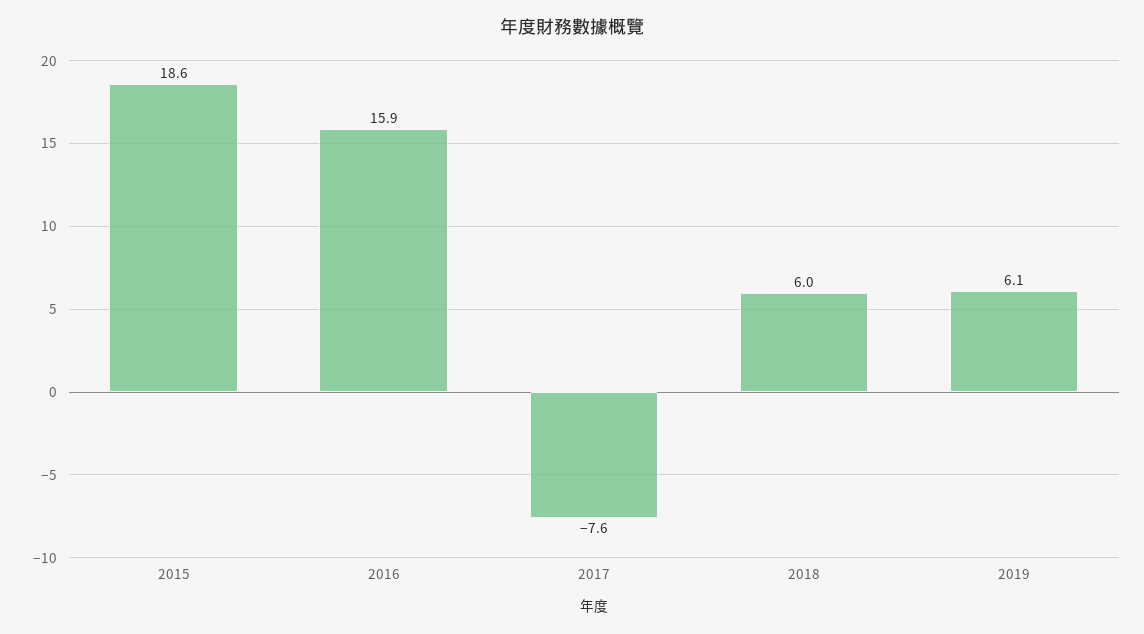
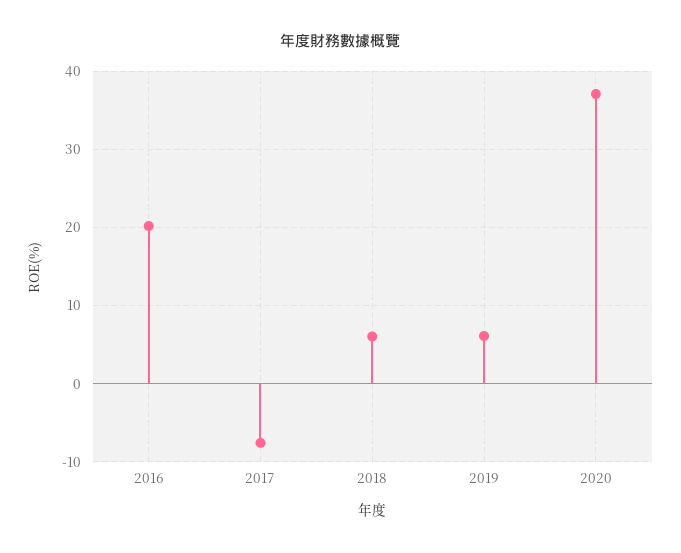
2015: 18.6 -> none
2016: 15.9 -> 20
2020: none -> 37

